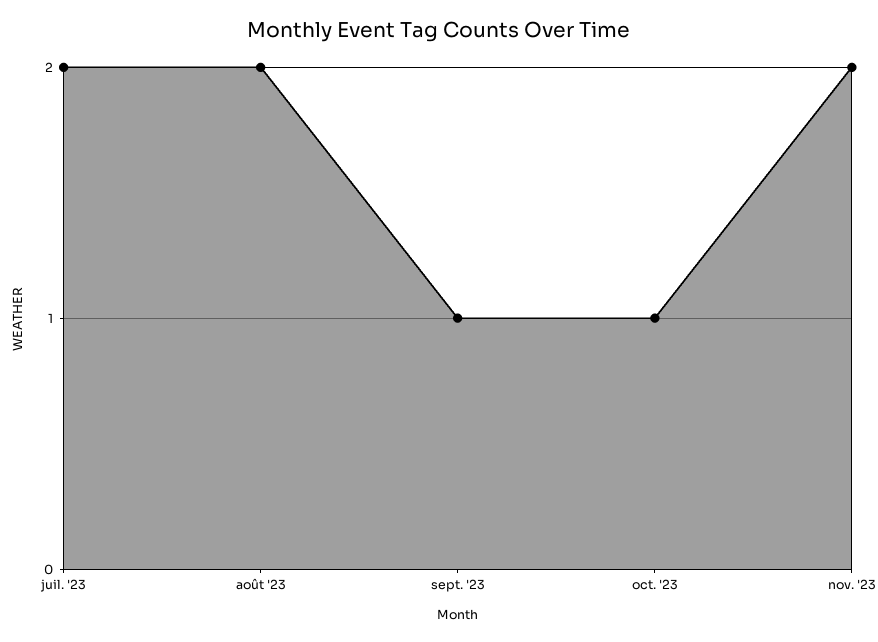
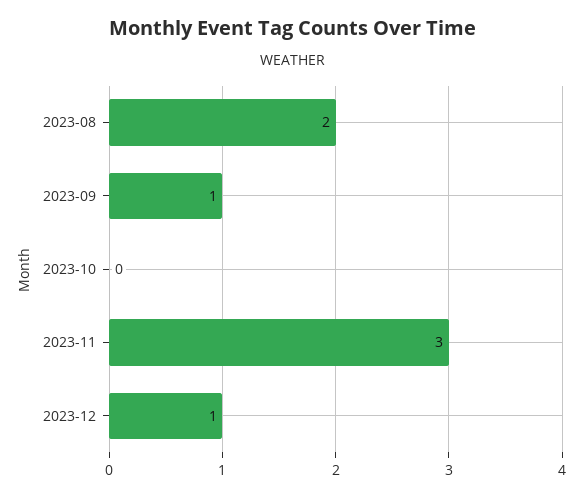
juil. '23: 2 -> none
oct. '23: 1 -> 0
nov. '23: 2 -> 3
2023-12: none -> 1

